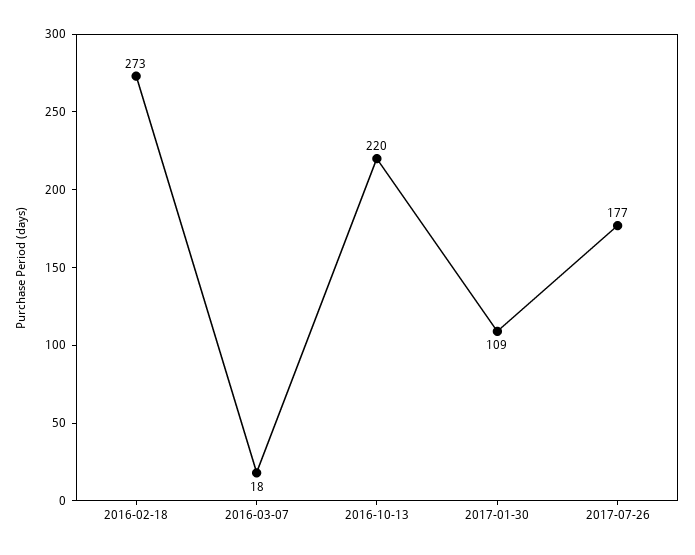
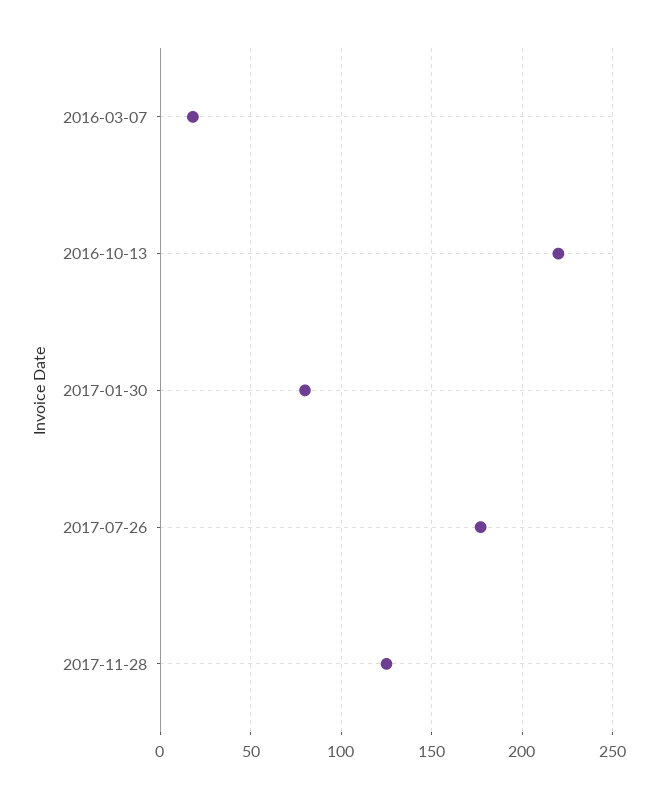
2016-02-18: 273 -> none
2017-01-30: 109 -> 80
2017-11-28: none -> 125

